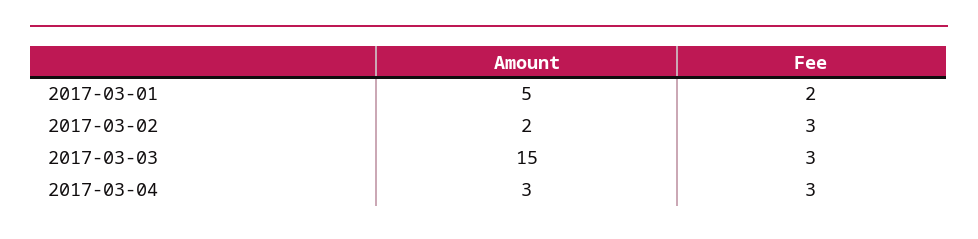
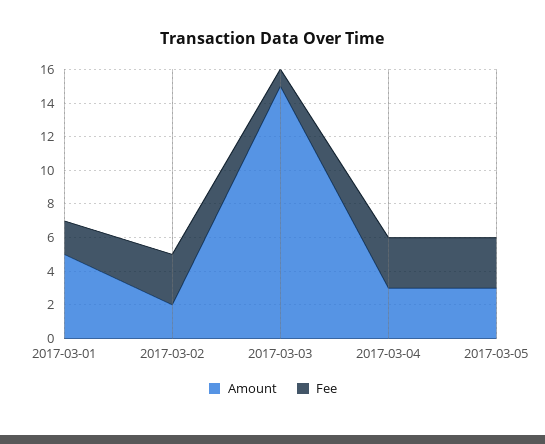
Fee, 2017-03-03: 3 -> 1
Amount, 2017-03-05: none -> 3
Fee, 2017-03-05: none -> 3

